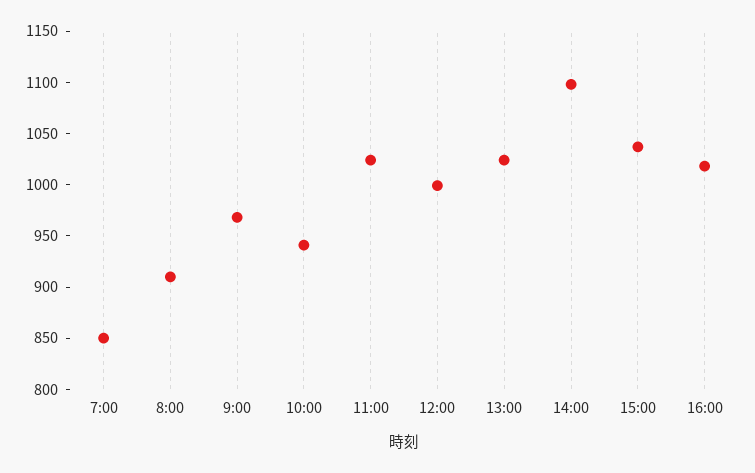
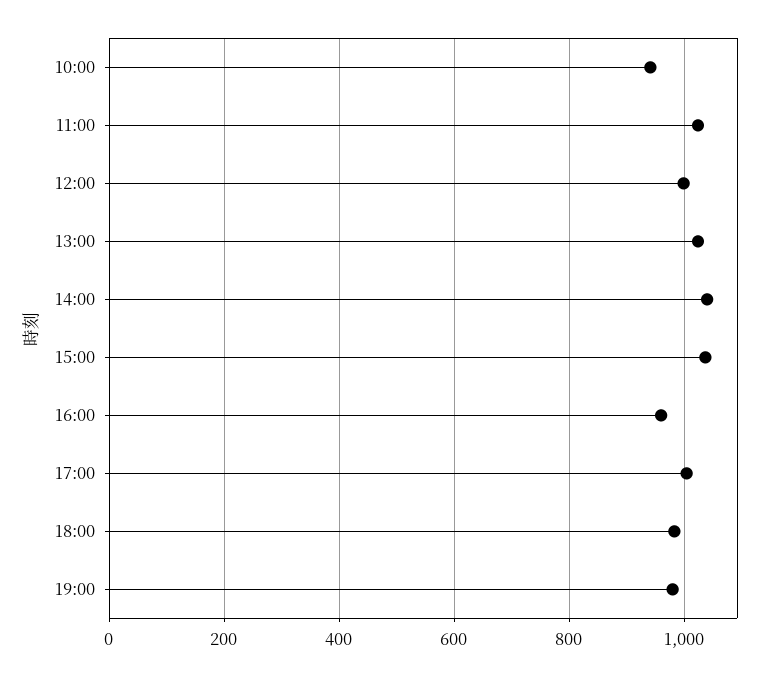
7:00: 850 -> none
8:00: 910 -> none
9:00: 970 -> none
14:00: 1100 -> 1040
16:00: 1020 -> 960
17:00: none -> 1000
18:00: none -> 980
19:00: none -> 980

